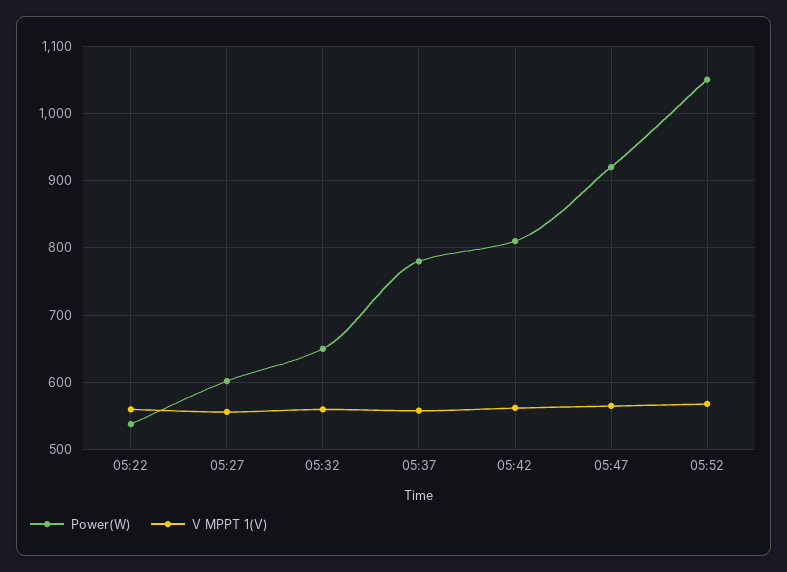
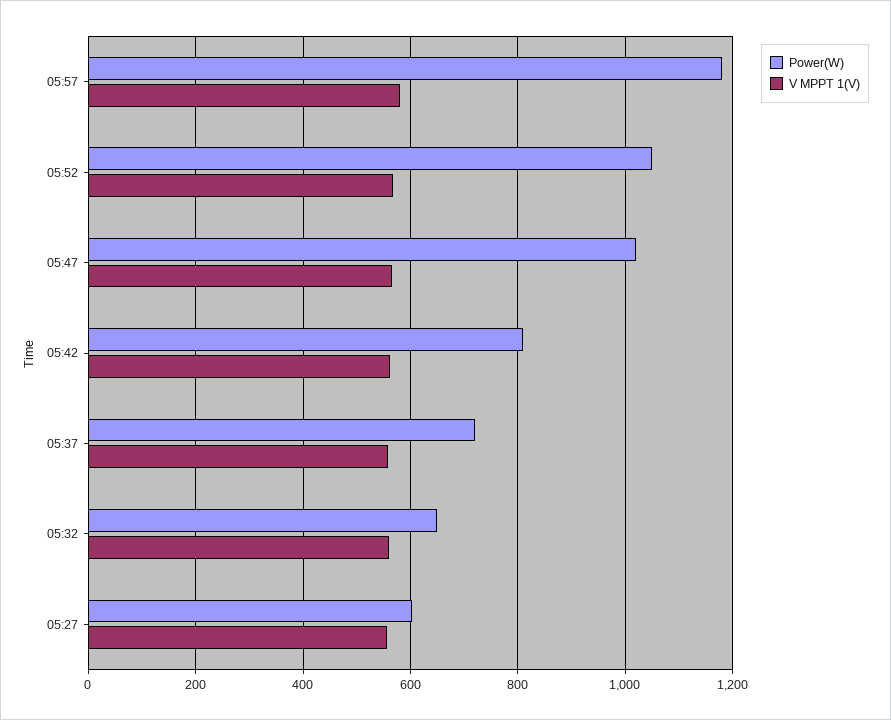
Power(W), 05:22: 540 -> none
V MPPT 1(V), 05:22: 560 -> none
Power(W), 05:37: 780 -> 720
Power(W), 05:47: 920 -> 1020
Power(W), 05:57: none -> 1180
V MPPT 1(V), 05:57: none -> 580

